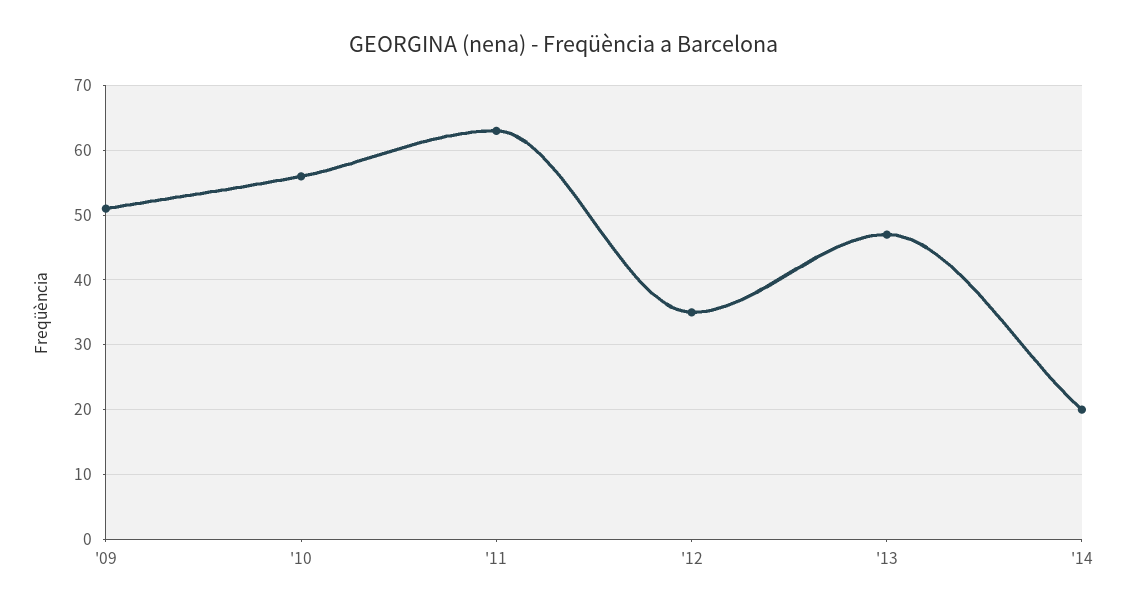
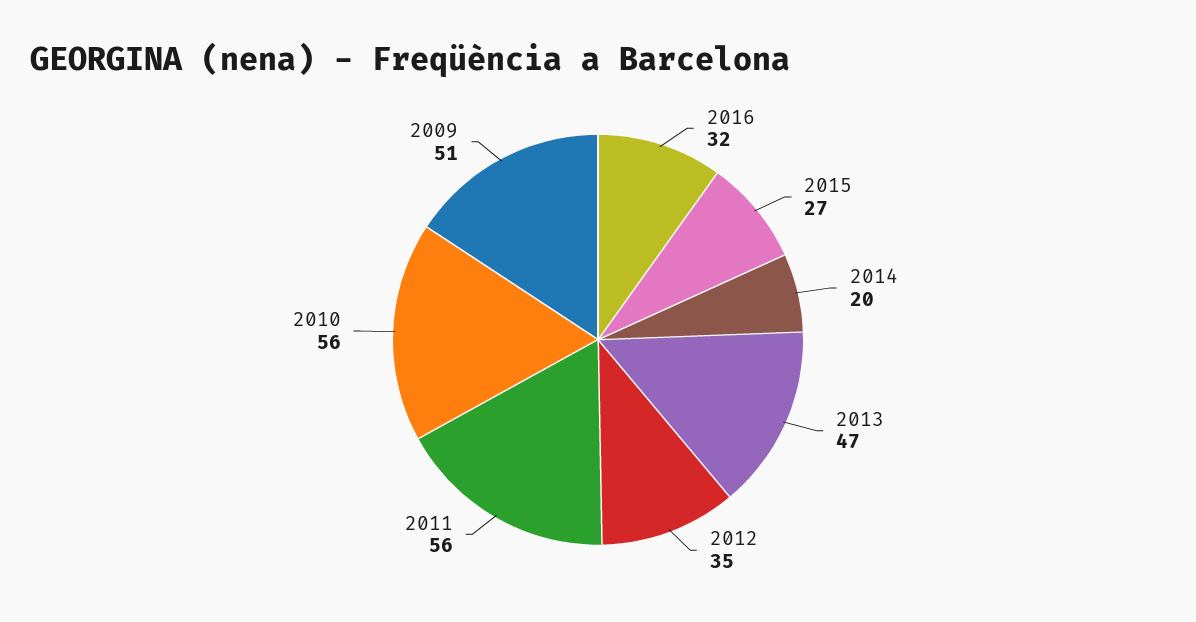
'11: 63 -> 56
2016: none -> 32
2015: none -> 27

